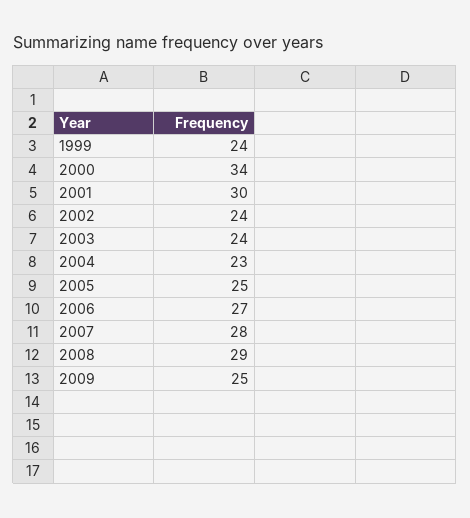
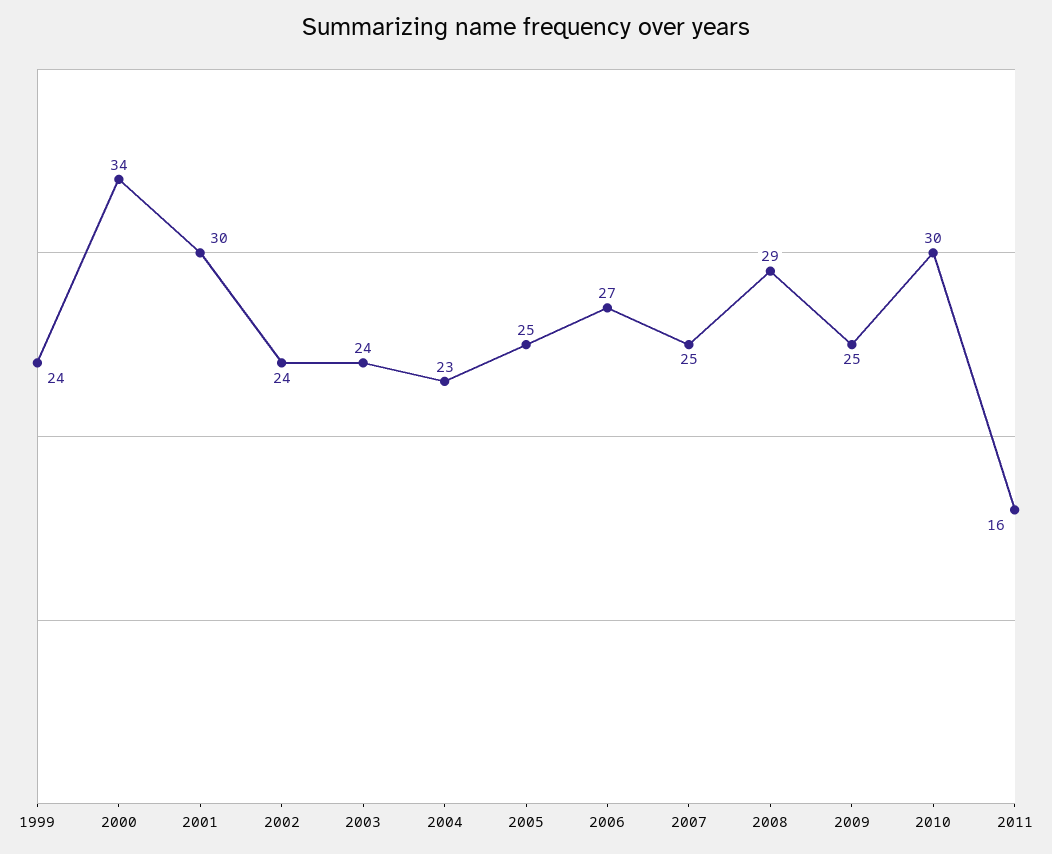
2007: 28 -> 25
2010: none -> 30
2011: none -> 16

